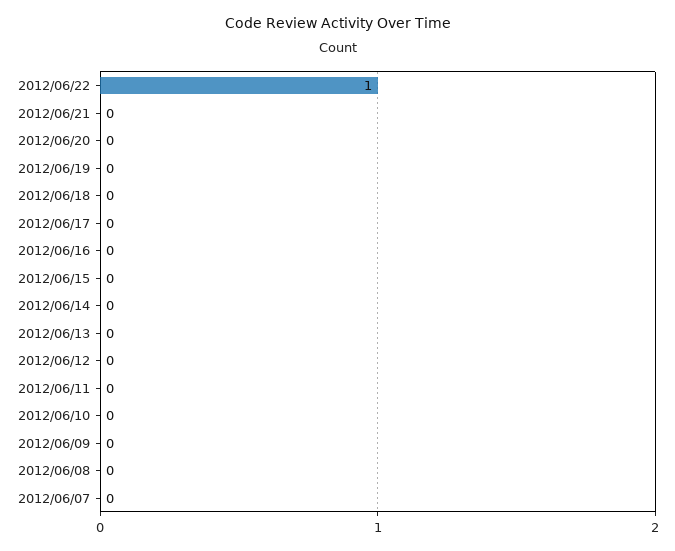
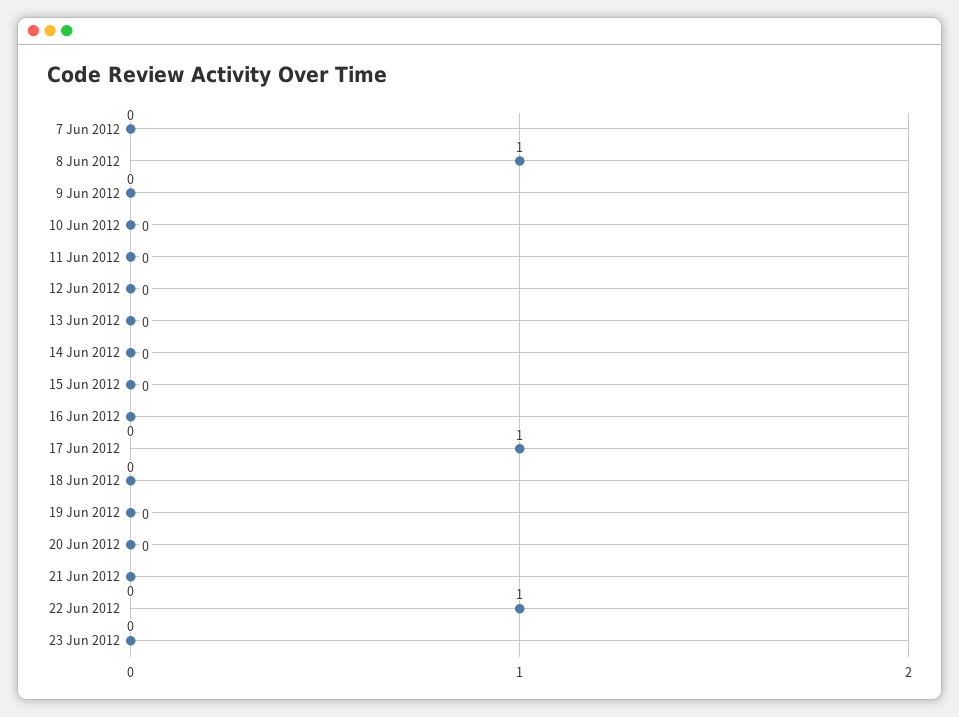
2012/06/17: 0 -> 1
2012/06/08: 0 -> 1
23 Jun 2012: none -> 0

